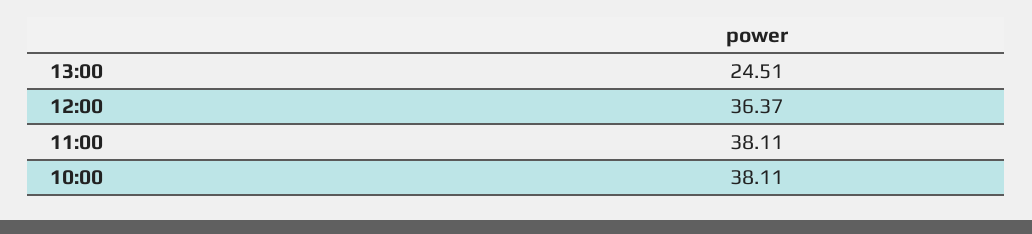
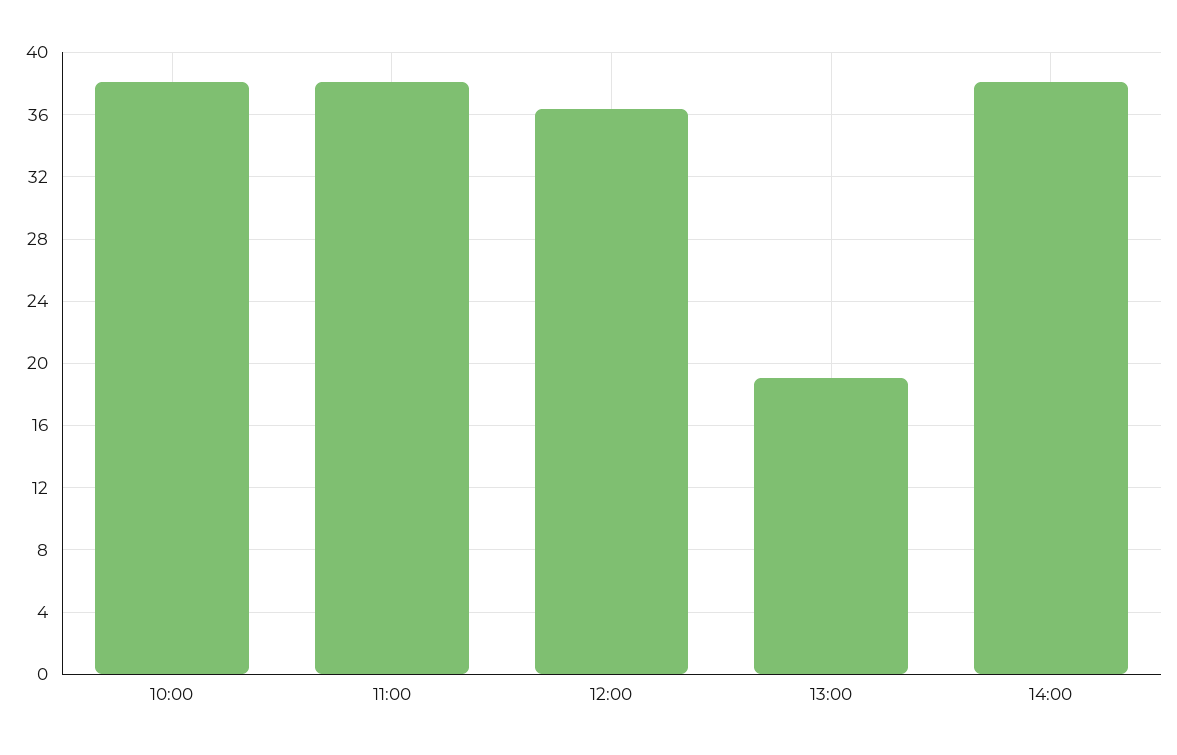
13:00: 24.51 -> 19
14:00: none -> 38

